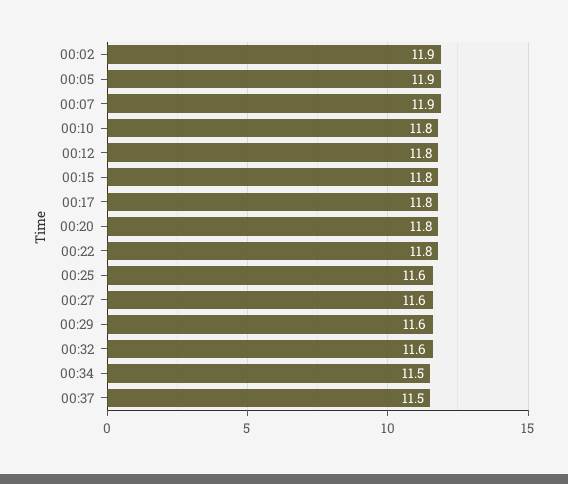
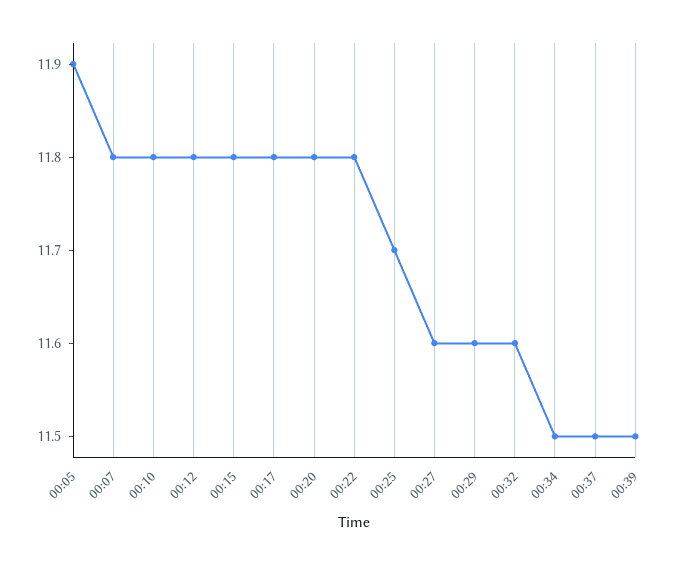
00:02: 11.9 -> none
00:07: 11.9 -> 11.8
00:25: 11.6 -> 11.7
00:39: none -> 11.5

